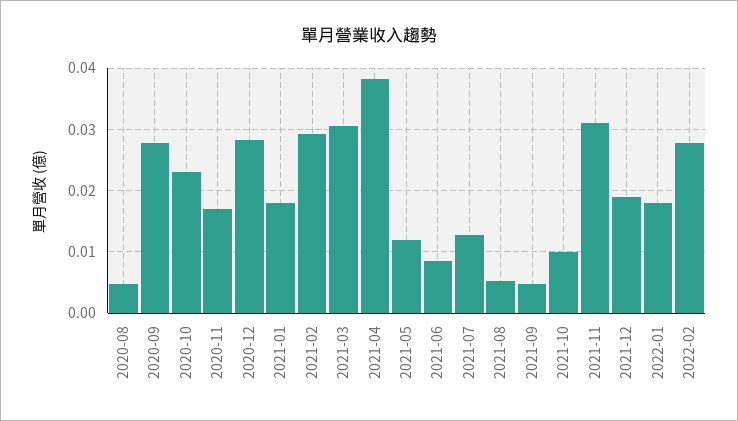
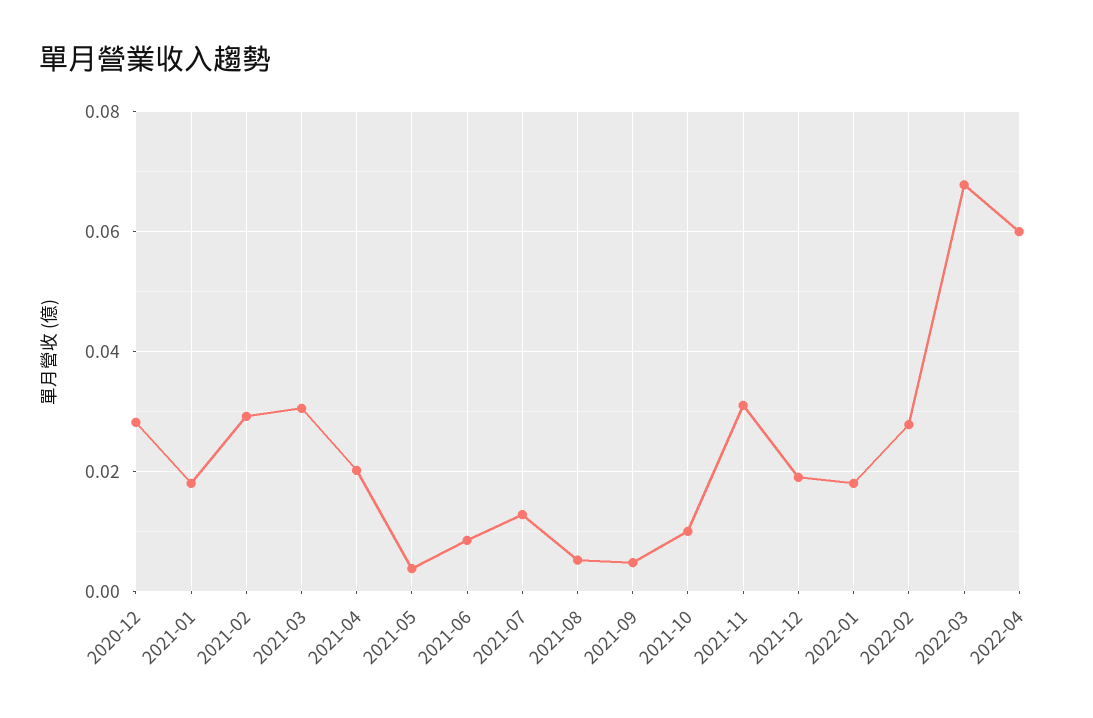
2020-08: 0.005 -> none
2020-09: 0.028 -> none
2020-10: 0.023 -> none
2020-11: 0.017 -> none
2021-04: 0.038 -> 0.02
2021-05: 0.012 -> 0.004
2022-03: none -> 0.068
2022-04: none -> 0.06

